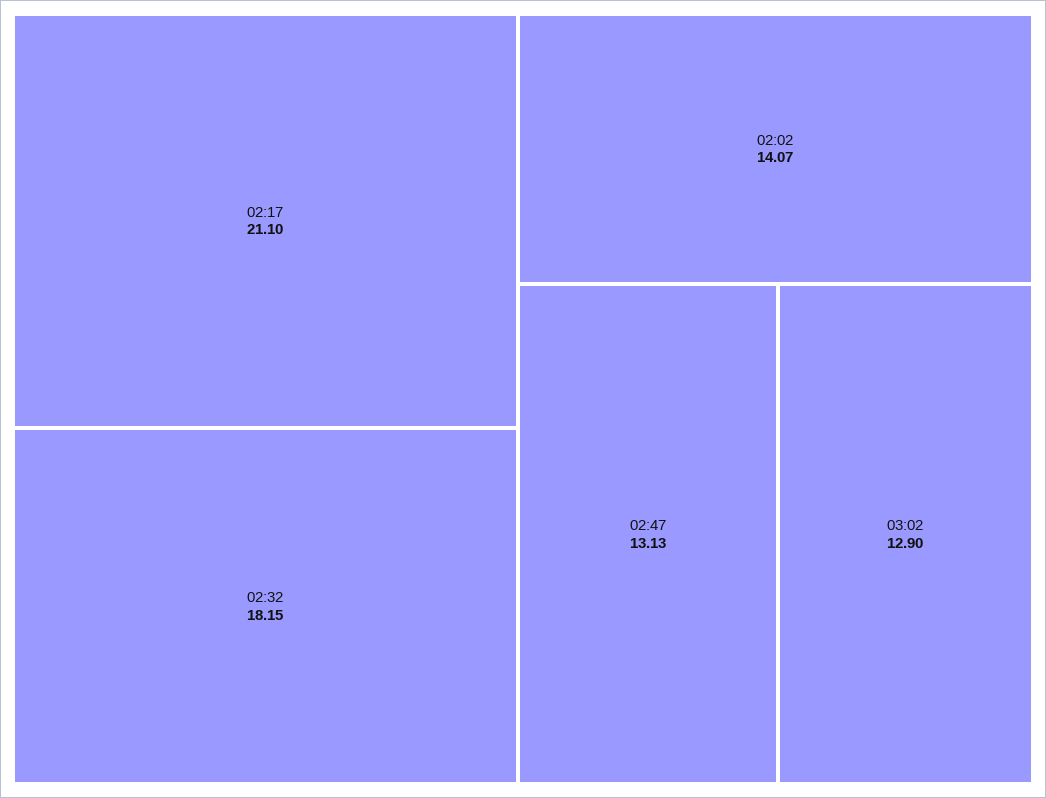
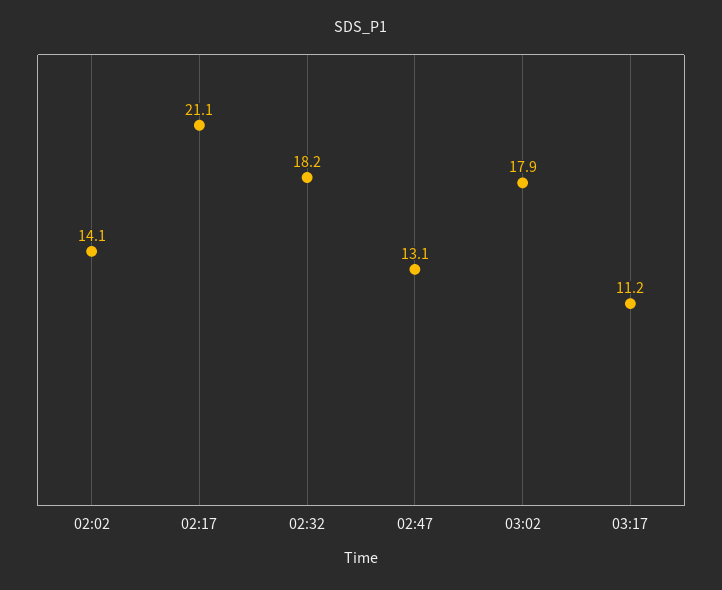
03:02: 12.9 -> 17.9
03:17: none -> 11.2

